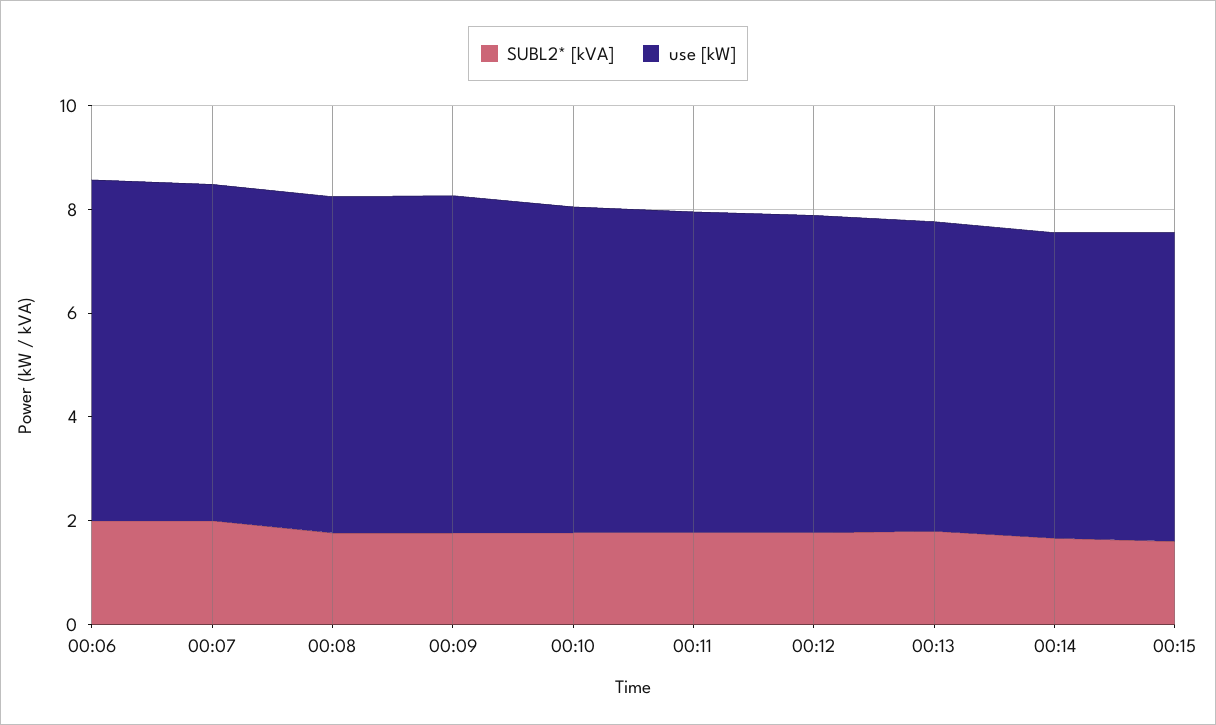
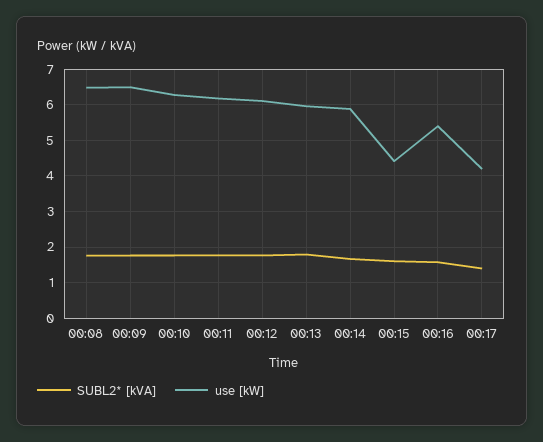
SUBL2* [kVA], 00:06: 2 -> none
use [kW], 00:06: 6.5 -> none
SUBL2* [kVA], 00:07: 2 -> none
use [kW], 00:07: 6.5 -> none
use [kW], 00:15: 6 -> 4.4
SUBL2* [kVA], 00:16: none -> 1.6
use [kW], 00:16: none -> 5.4
SUBL2* [kVA], 00:17: none -> 1.4
use [kW], 00:17: none -> 4.2

